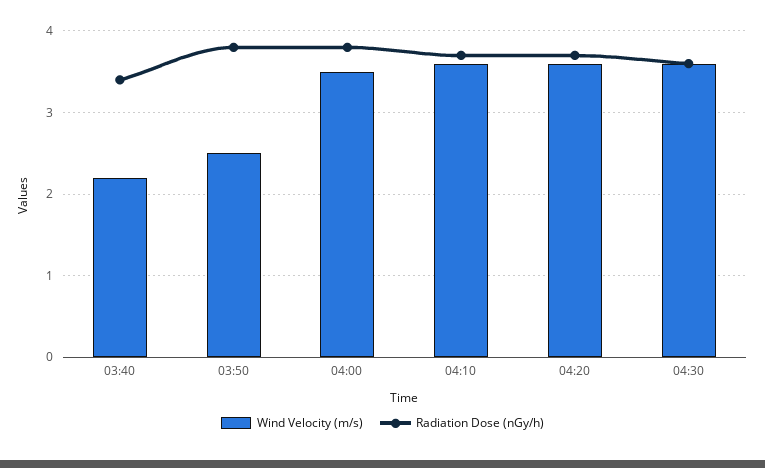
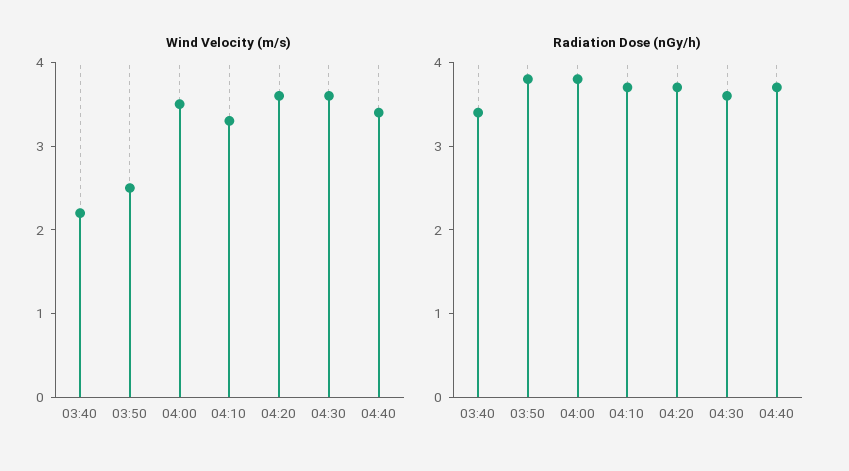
Wind Velocity (m/s), 04:10: 3.6 -> 3.3
Wind Velocity (m/s), 04:40: none -> 3.4
Radiation Dose (nGy/h), 04:40: none -> 3.7

